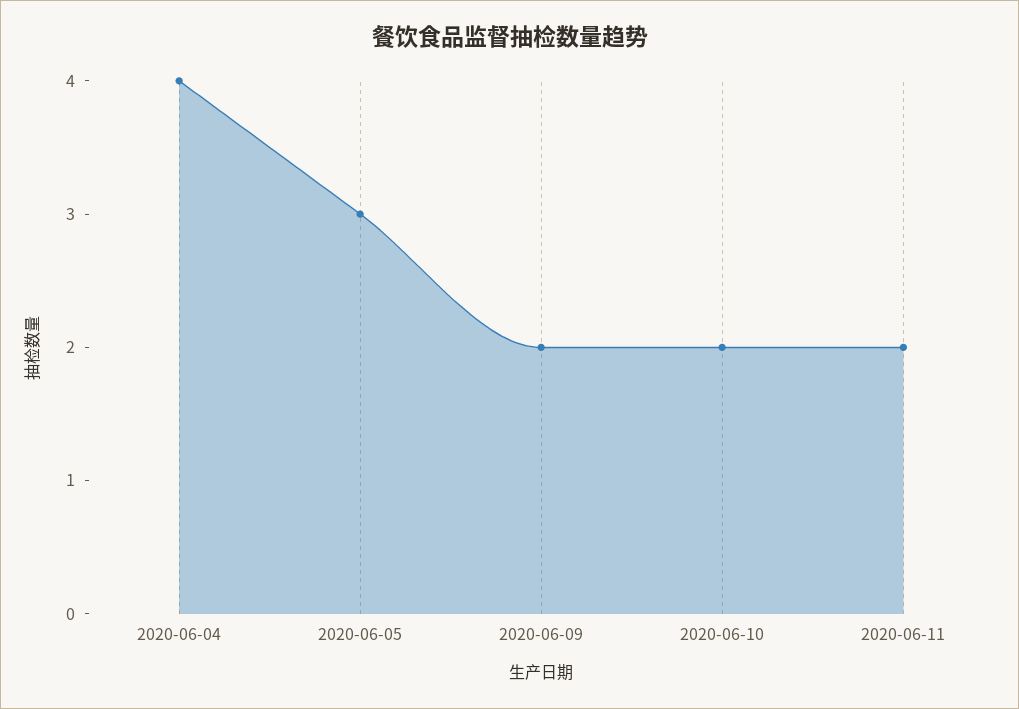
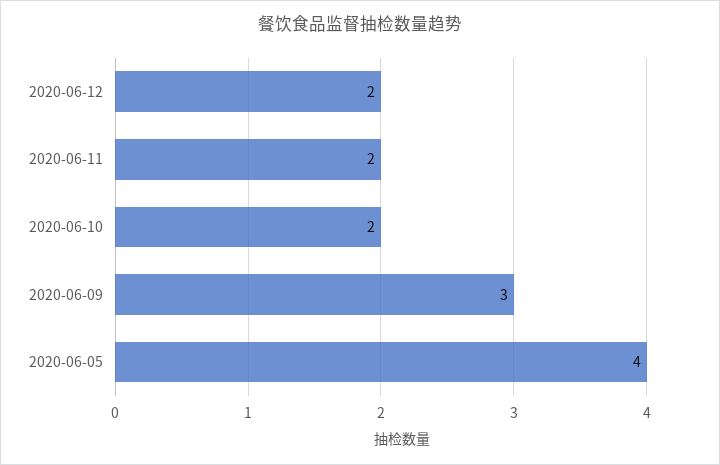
2020-06-04: 4 -> none
2020-06-05: 3 -> 4
2020-06-09: 2 -> 3
2020-06-12: none -> 2

